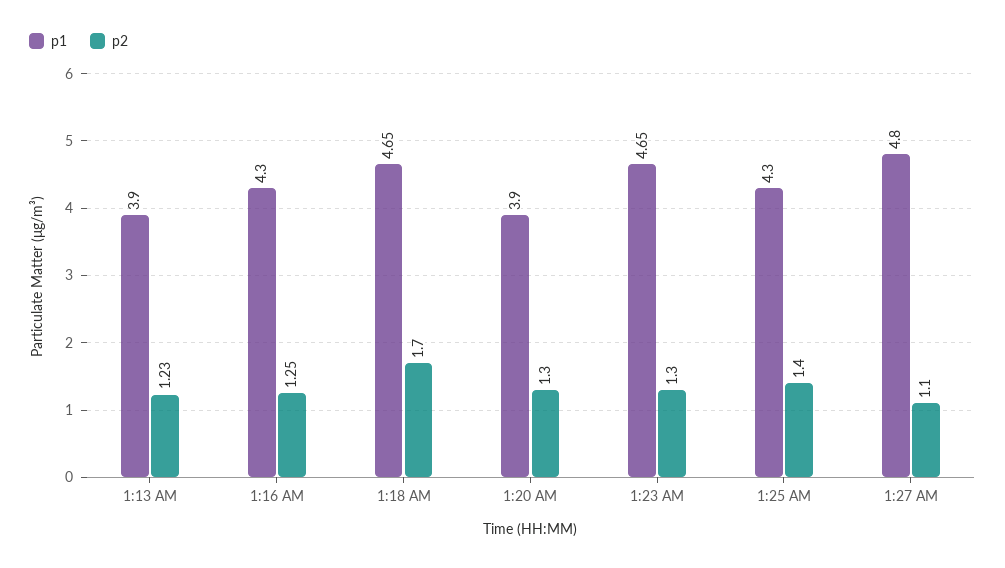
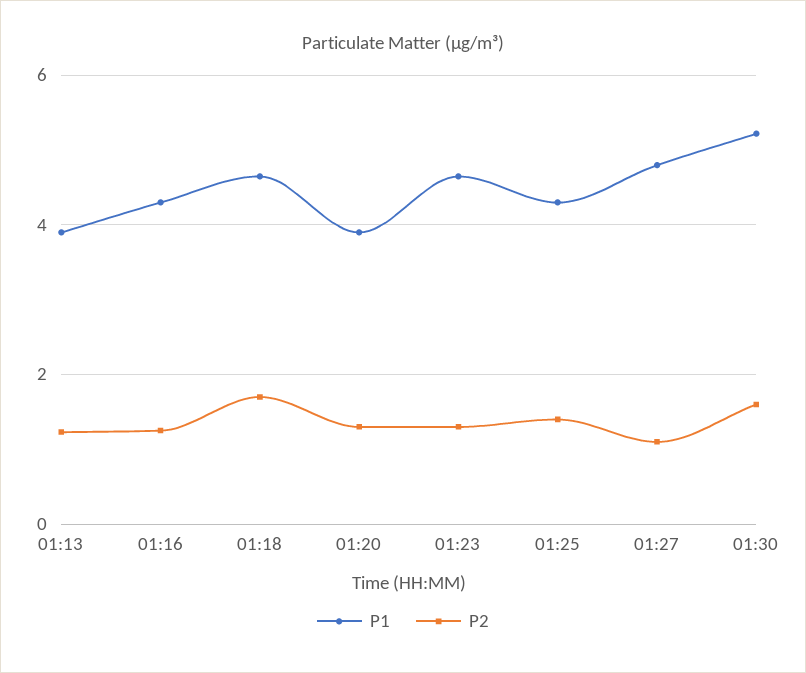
p1, 01:30: none -> 5.2
p2, 01:30: none -> 1.6

